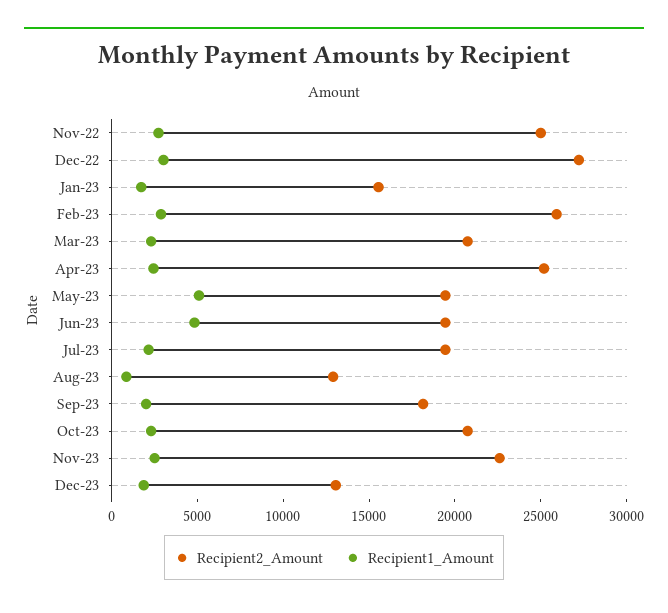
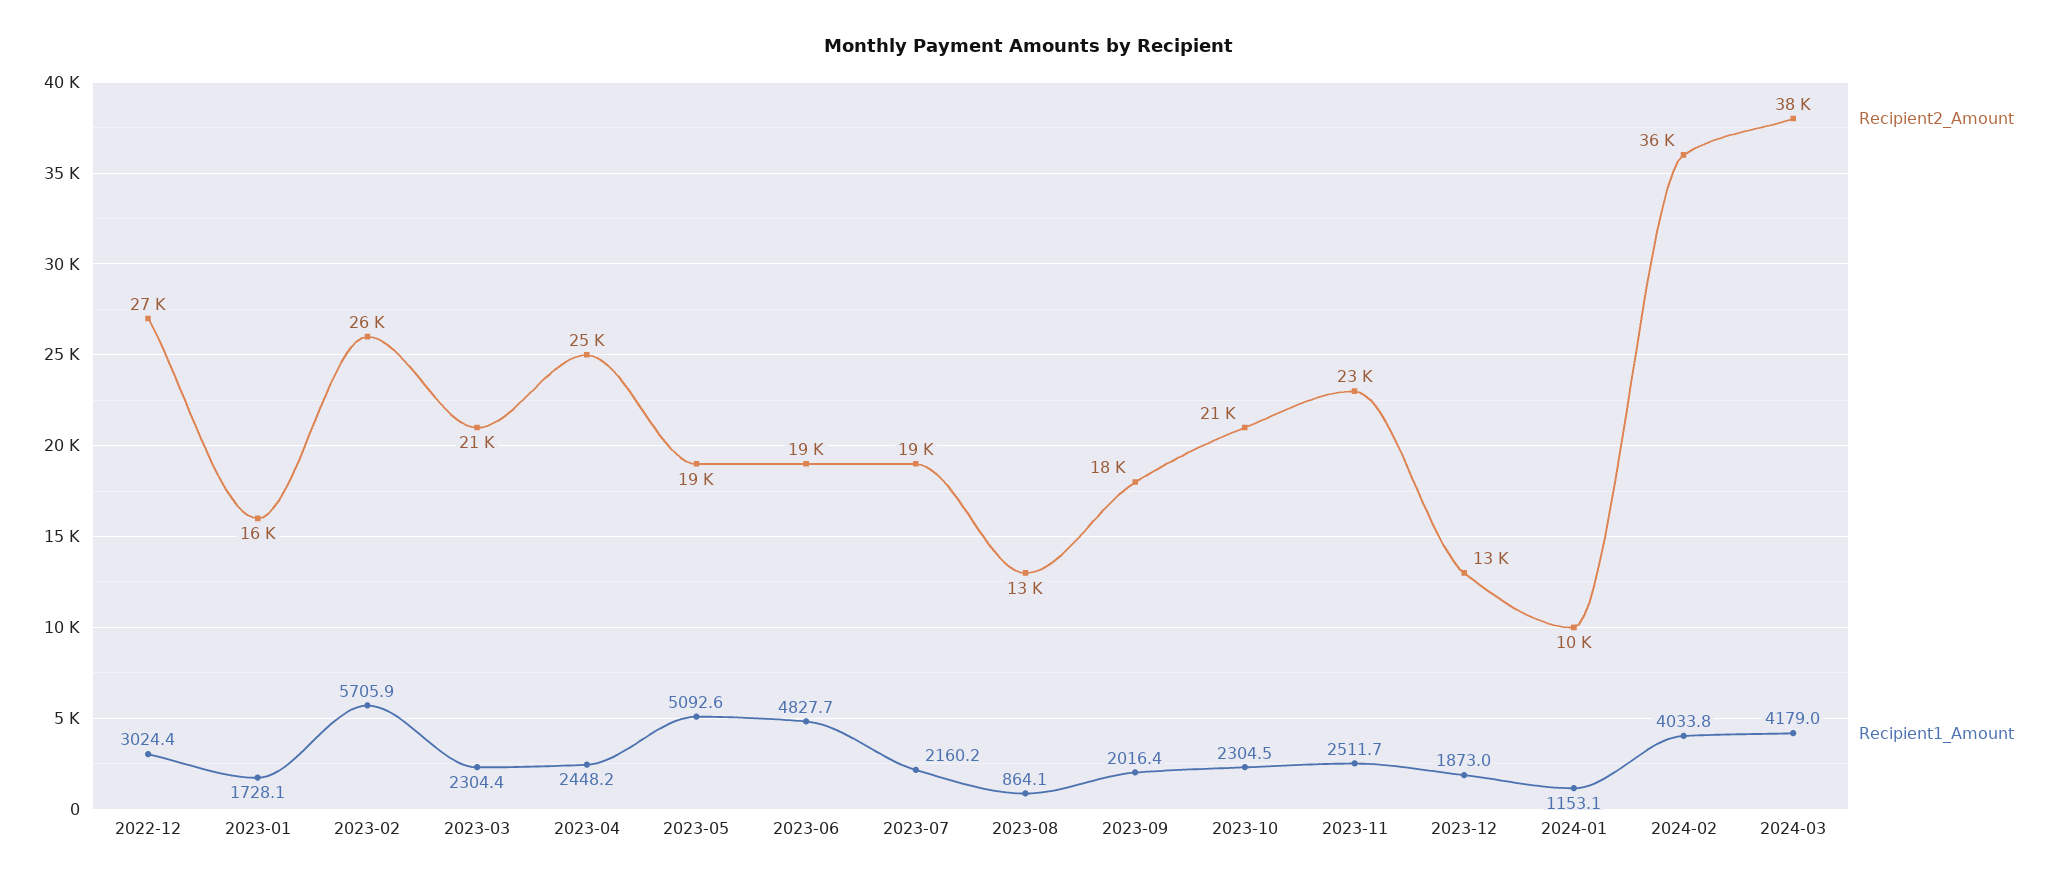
Recipient2_Amount, Nov-22: 25000 -> none
Recipient1_Amount, Nov-22: 3000 -> none
Recipient1_Amount, Feb-23: 3000 -> 5705.9
Recipient2_Amount, 2024-01: none -> 10000
Recipient1_Amount, 2024-01: none -> 1153.1
Recipient2_Amount, 2024-02: none -> 36000
Recipient1_Amount, 2024-02: none -> 4033.8
Recipient2_Amount, 2024-03: none -> 38000
Recipient1_Amount, 2024-03: none -> 4179

